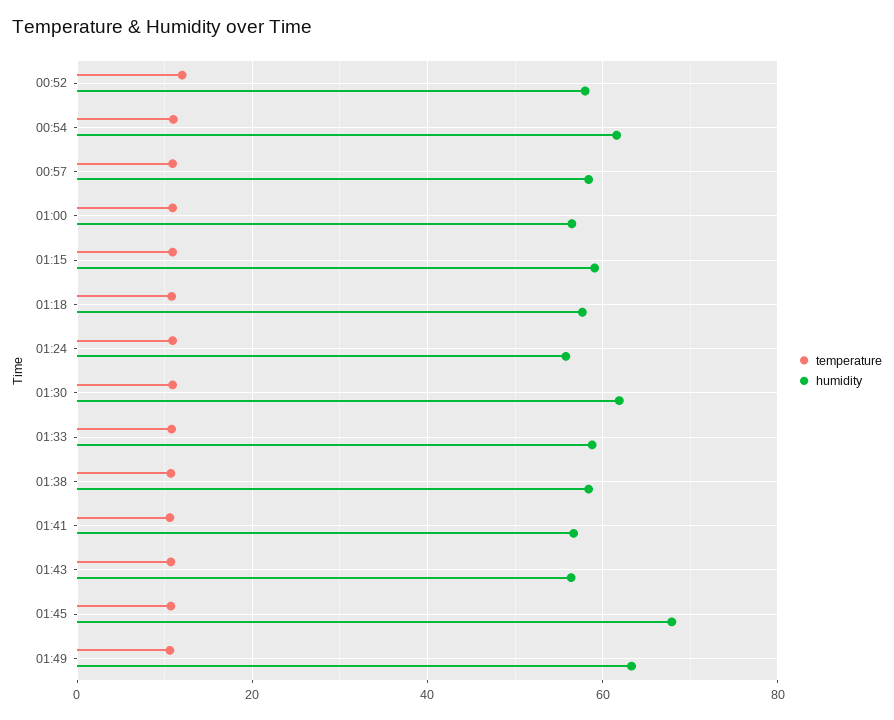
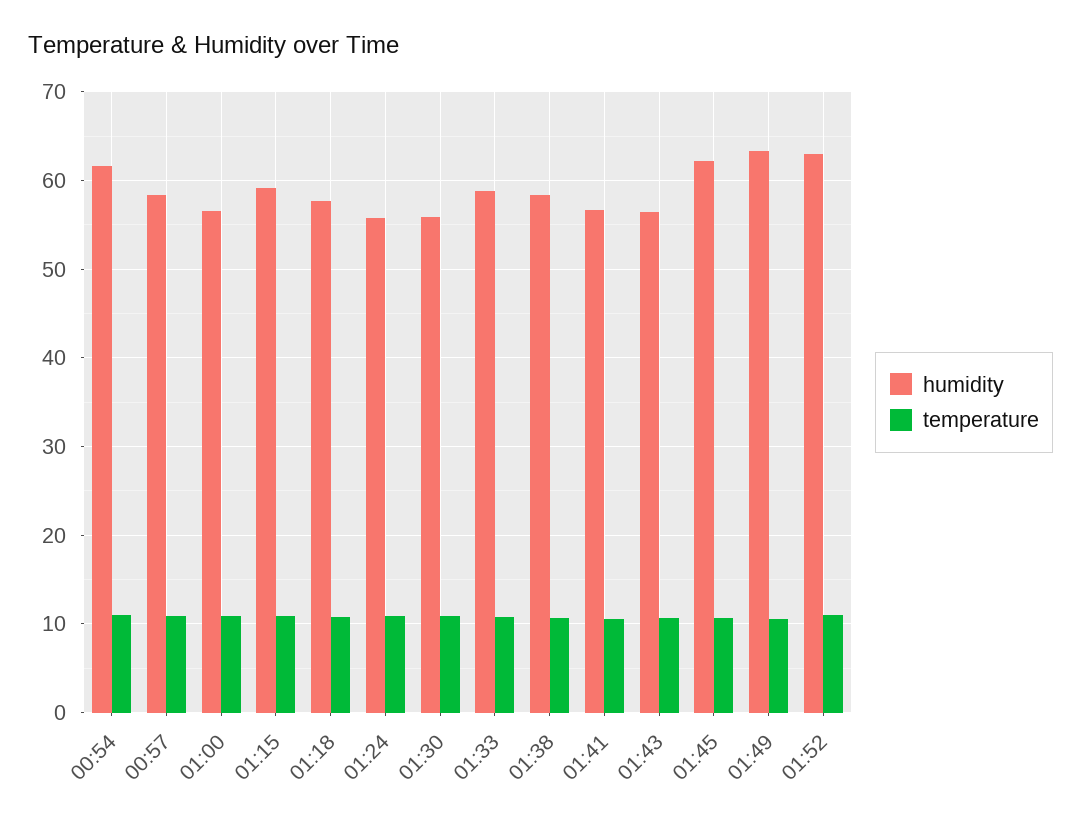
temperature, 00:52: 12 -> none
humidity, 00:52: 58 -> none
humidity, 01:30: 62 -> 56
humidity, 01:45: 68 -> 62
humidity, 01:52: none -> 63
temperature, 01:52: none -> 11

